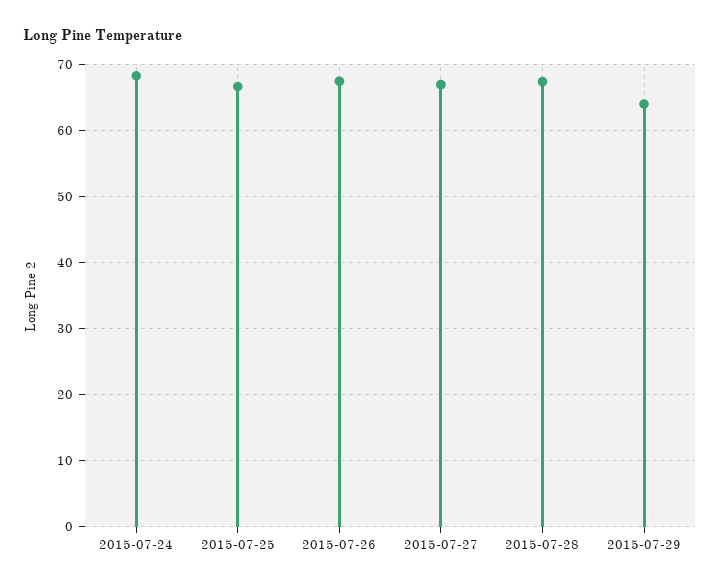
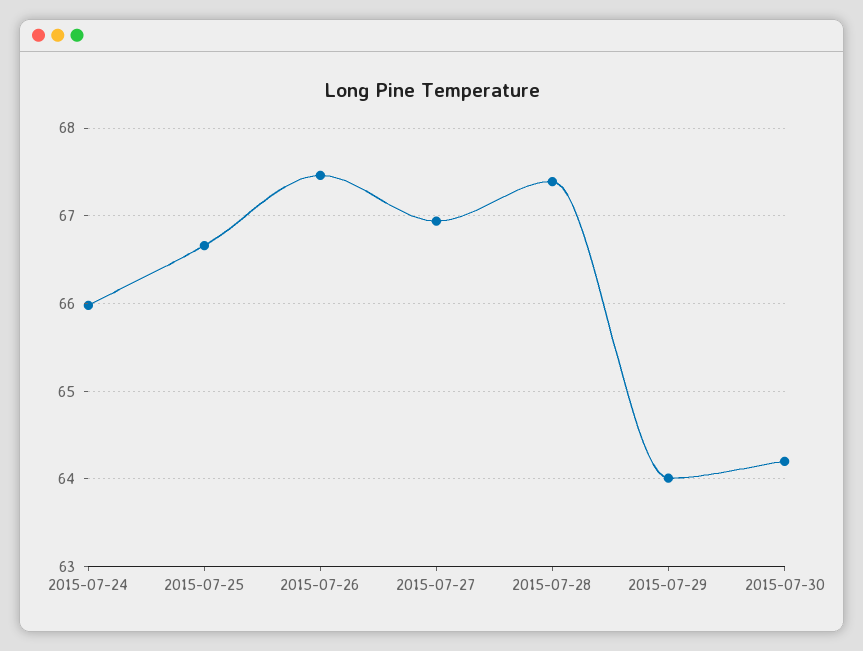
2015-07-24: 68 -> 66
2015-07-30: none -> 64.2

